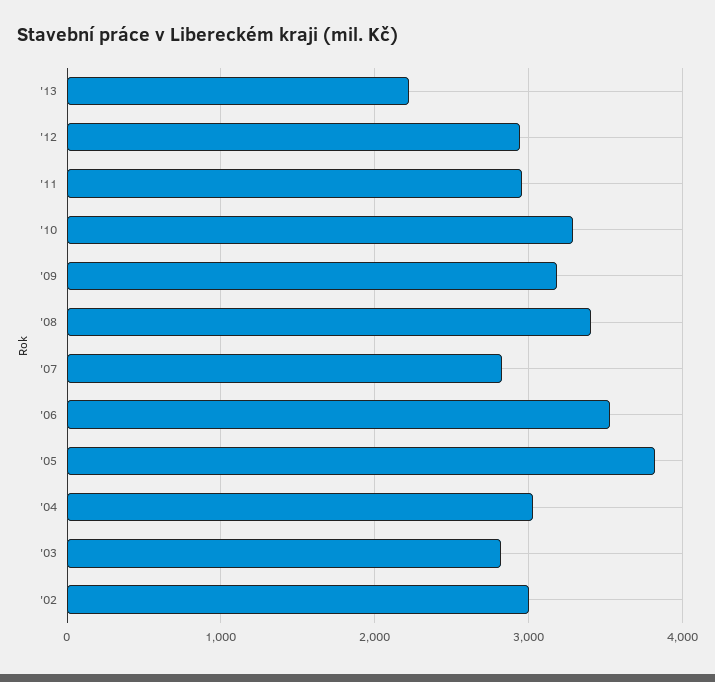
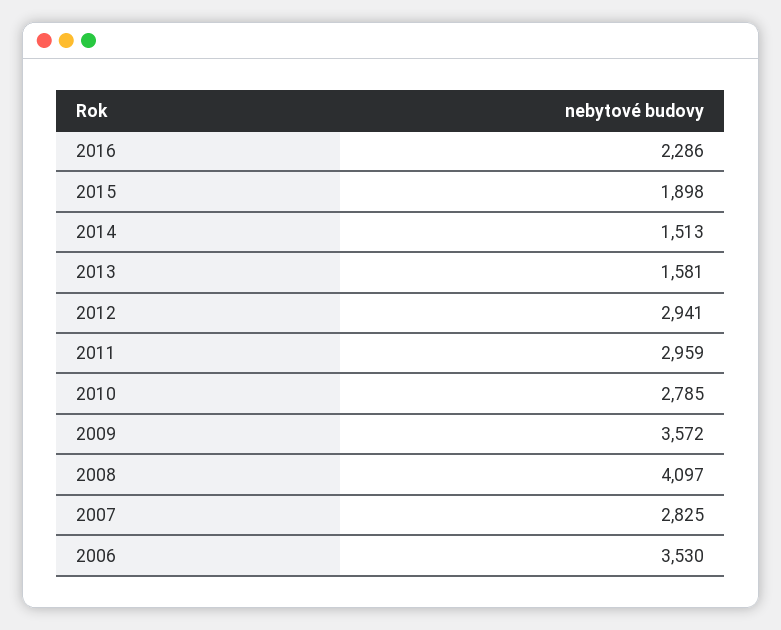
'13: 2200 -> 1581
'10: 3300 -> 2785
'09: 3200 -> 3572
'08: 3400 -> 4097
'05: 3800 -> none
'04: 3000 -> none
'03: 2800 -> none
'02: 3000 -> none
2016: none -> 2286
2015: none -> 1898
2014: none -> 1513

